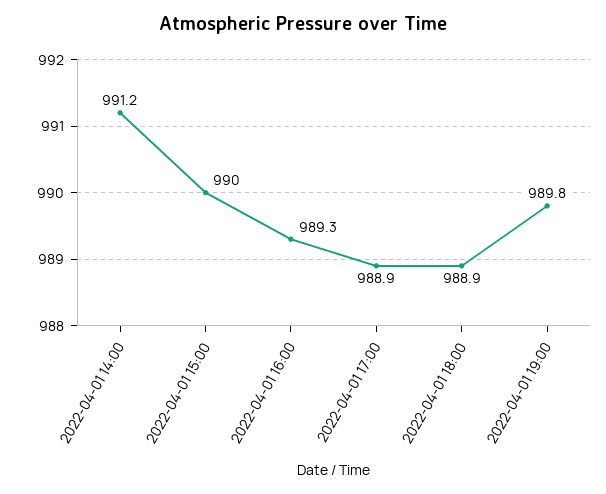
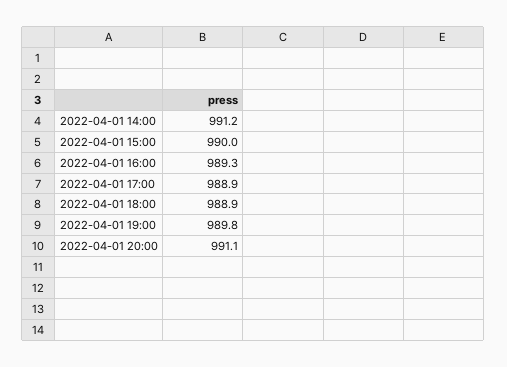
2022-04-01 20:00: none -> 991.1

